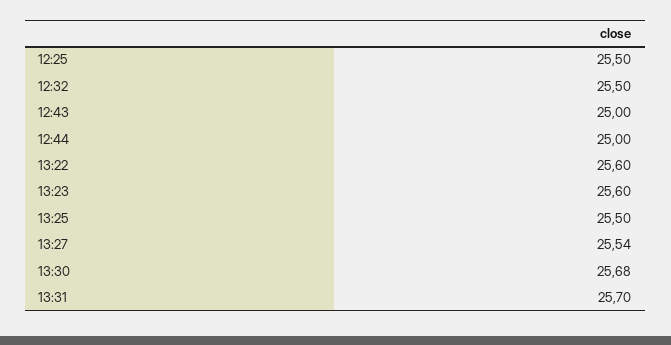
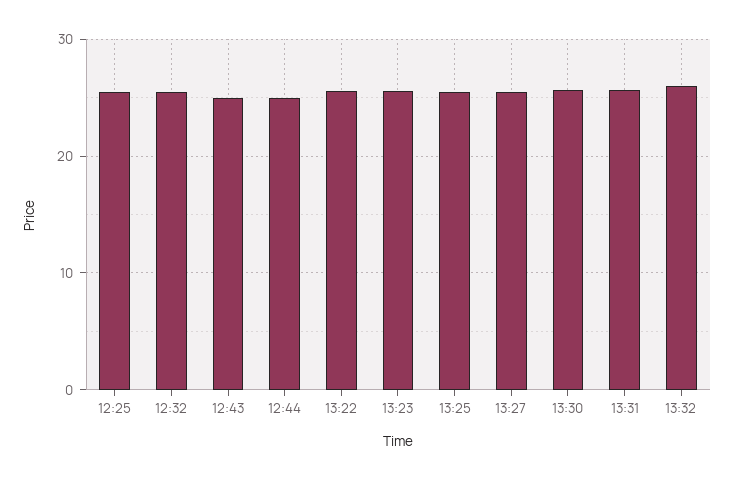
13:32: none -> 26

